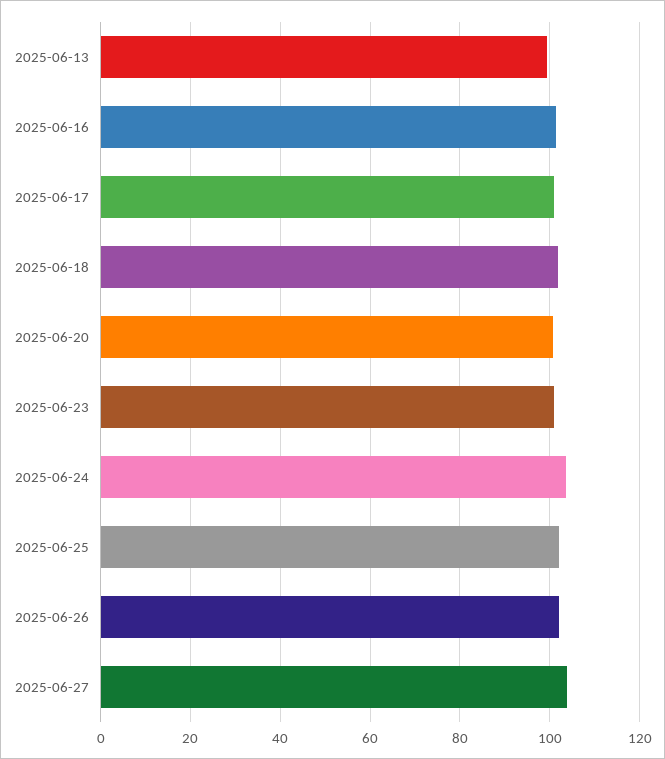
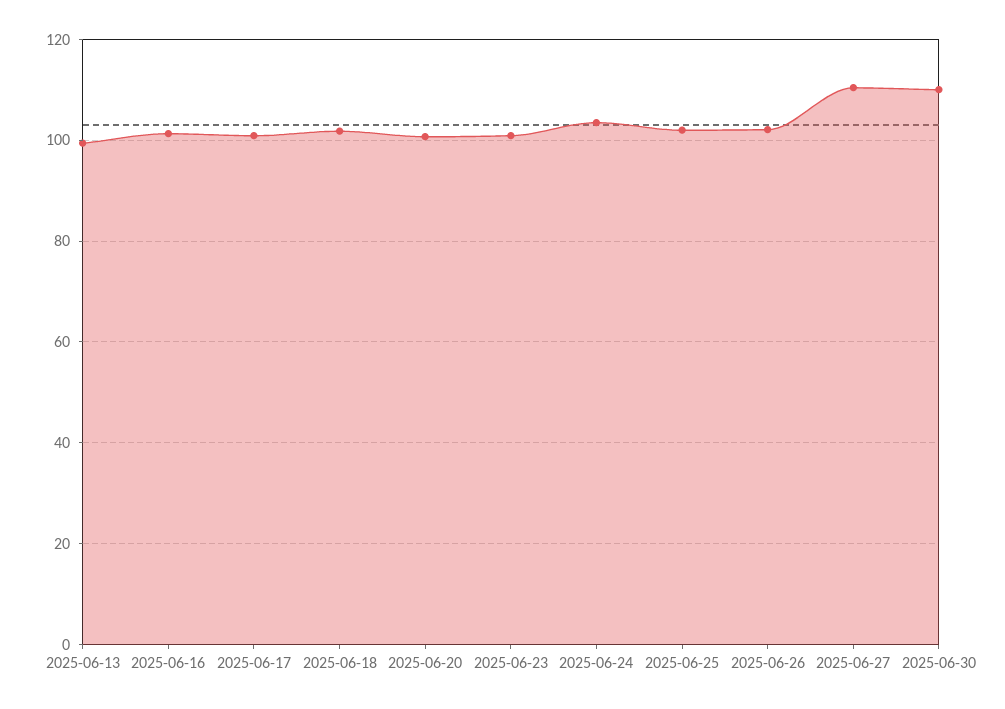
2025-06-27: 104 -> 110
2025-06-30: none -> 110

